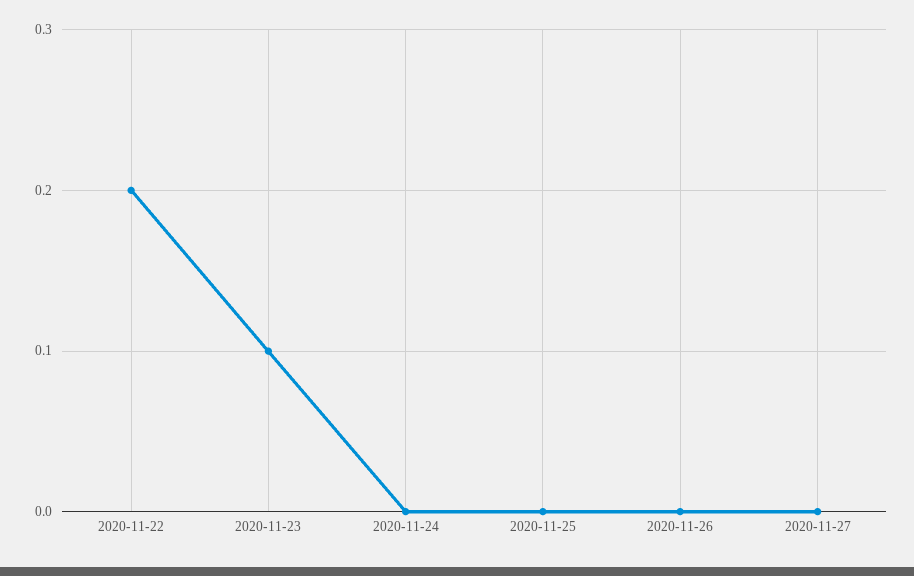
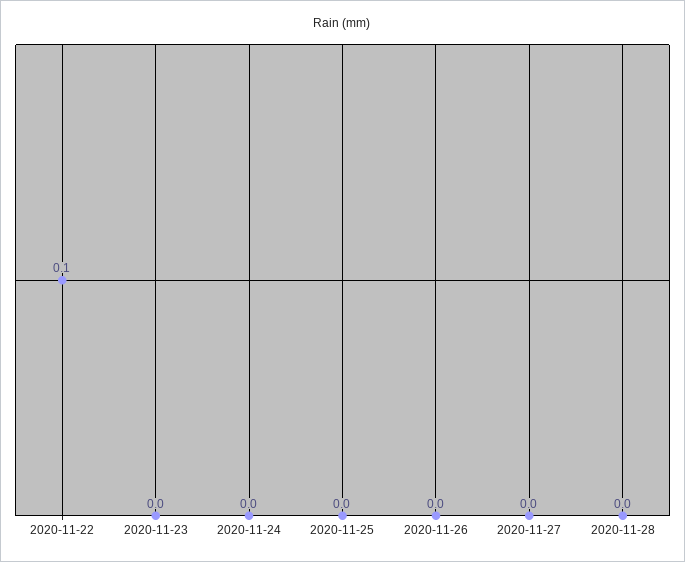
2020-11-22: 0.2 -> 0.1
2020-11-23: 0.1 -> 0
2020-11-28: none -> 0

